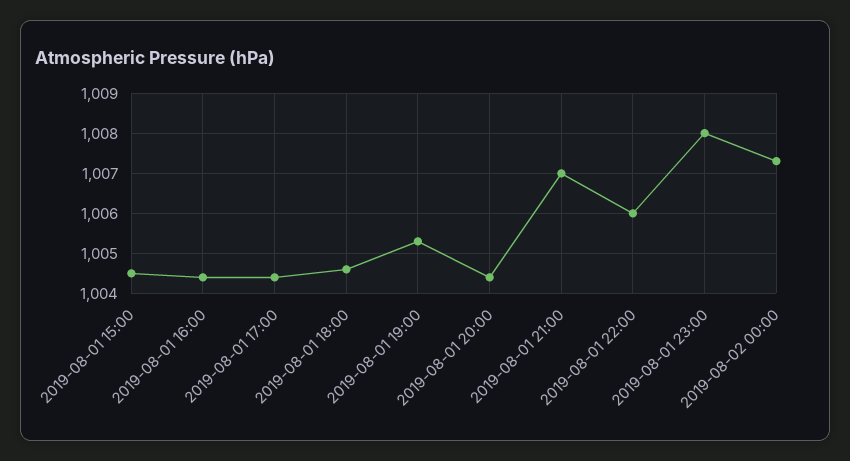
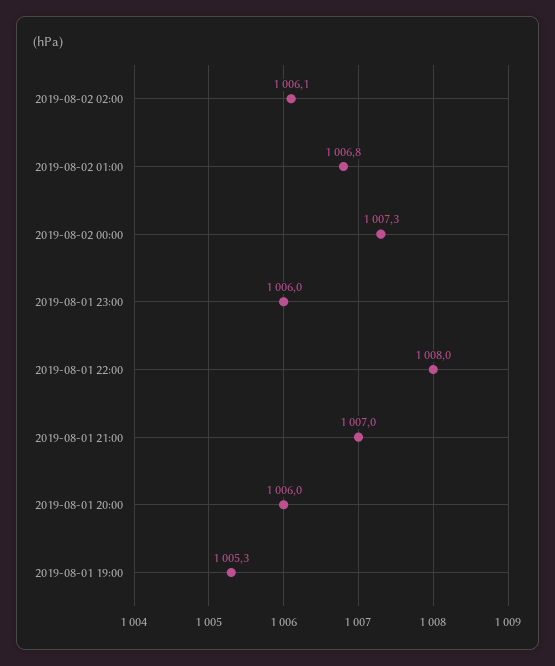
2019-08-01 15:00: 1004.5 -> none
2019-08-01 16:00: 1004.5 -> none
2019-08-01 17:00: 1004.5 -> none
2019-08-01 18:00: 1004.5 -> none
2019-08-01 20:00: 1004.5 -> 1006
2019-08-01 22:00: 1006 -> 1008
2019-08-01 23:00: 1008 -> 1006
2019-08-02 02:00: none -> 1006.1
2019-08-02 01:00: none -> 1006.8

